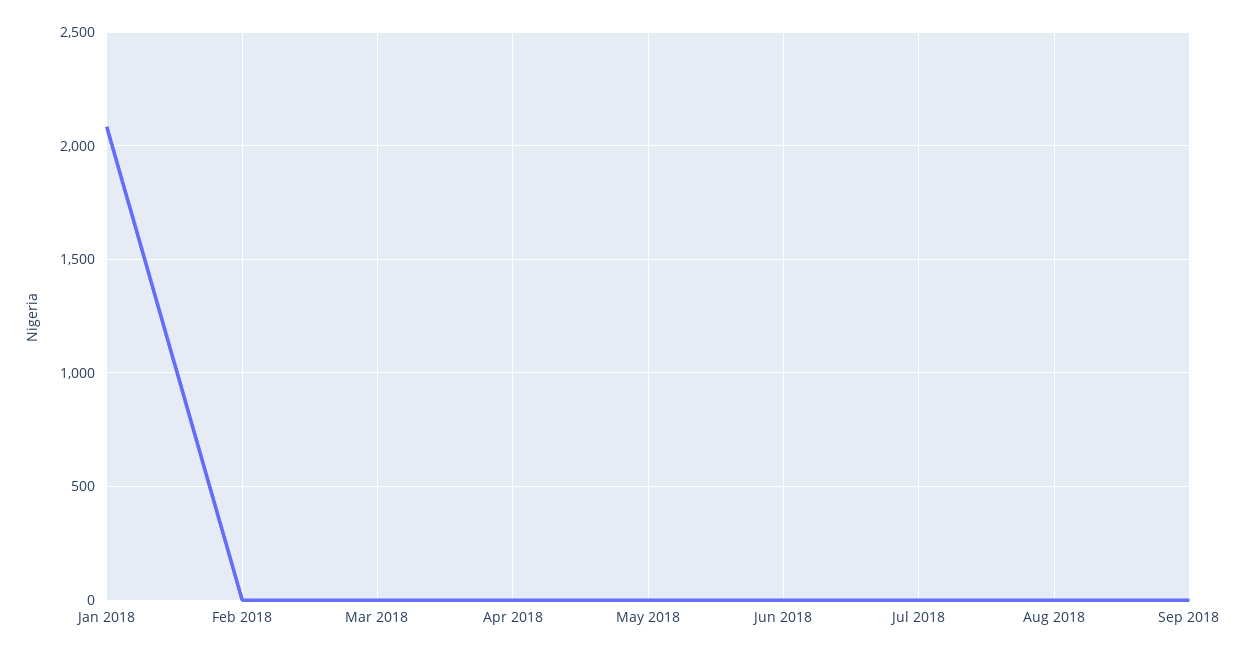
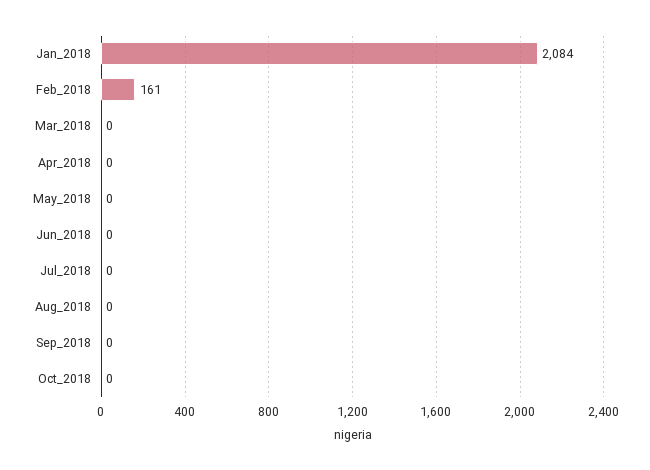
Feb 2018: 0 -> 161
Oct_2018: none -> 0

